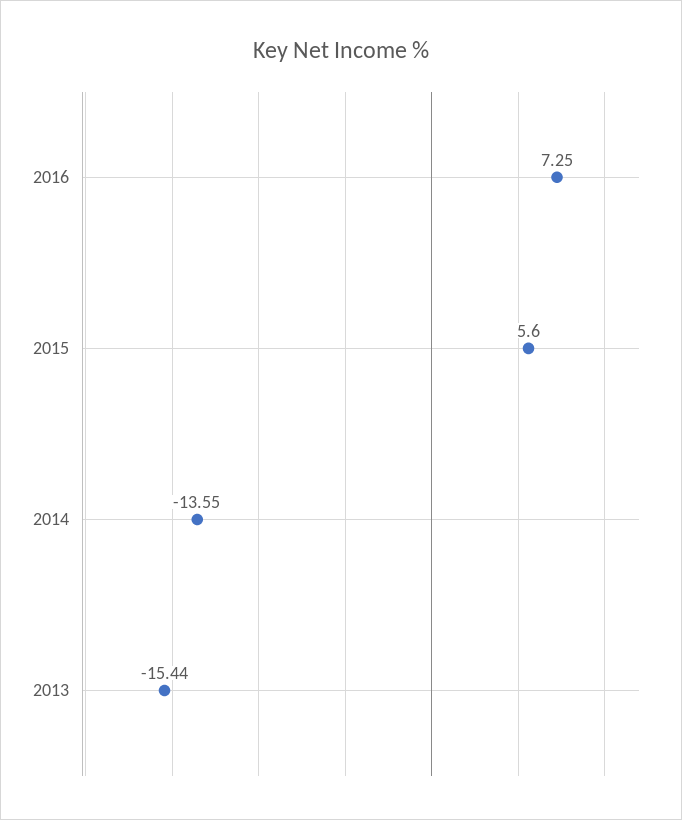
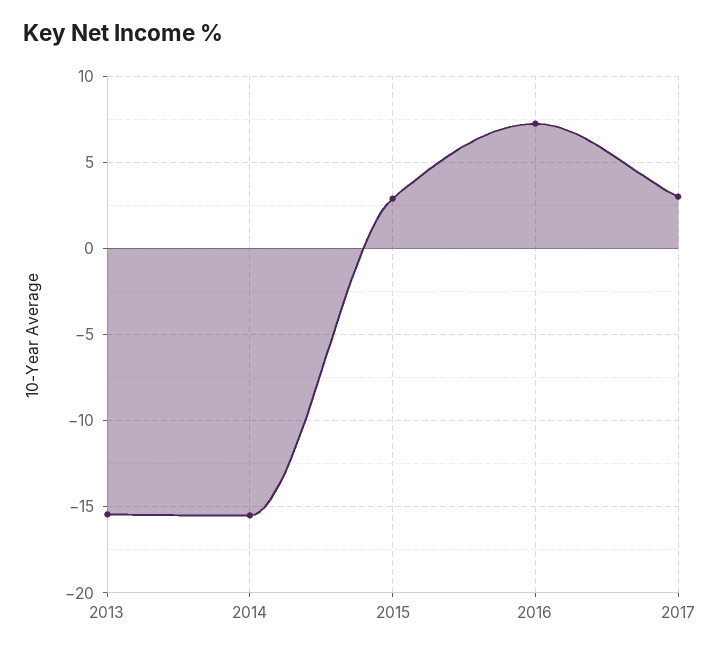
2015: 5.6 -> 3
2014: -13.55 -> -15.5
2017: none -> 3

